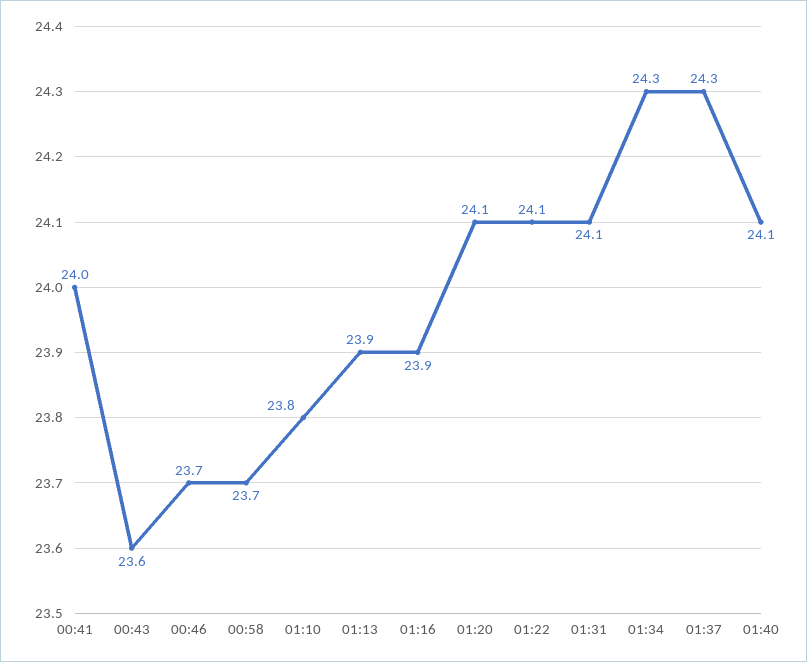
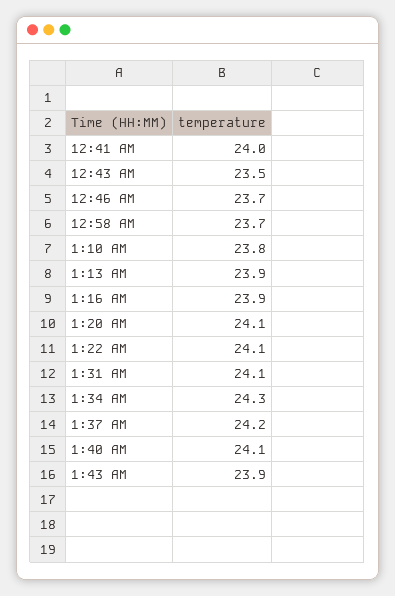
00:43: 23.6 -> 23.5
01:37: 24.3 -> 24.2
1:43 AM: none -> 23.9

